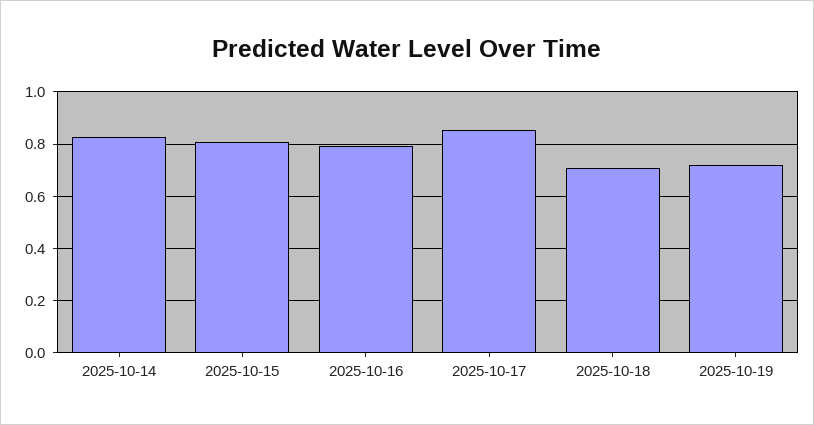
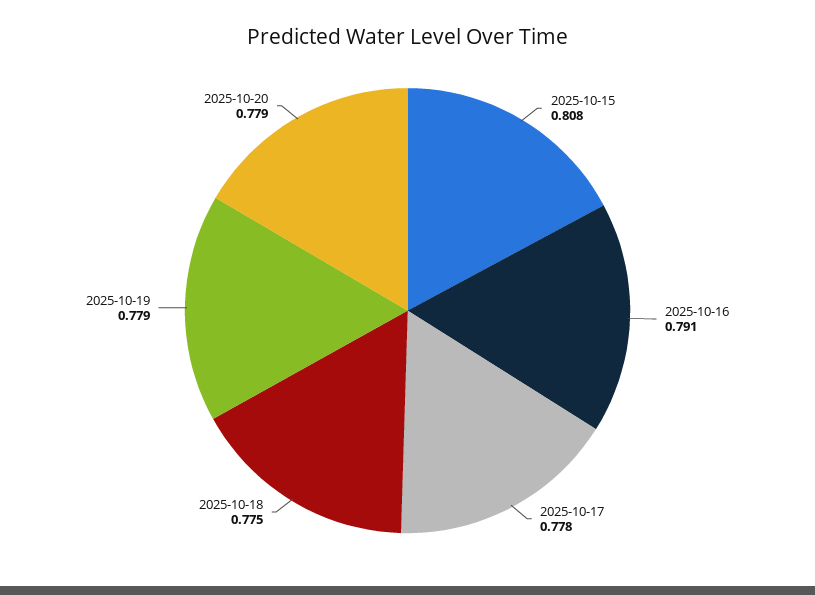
2025-10-14: 0.825 -> none
2025-10-17: 0.85 -> 0.778
2025-10-18: 0.7 -> 0.775
2025-10-19: 0.725 -> 0.779
2025-10-20: none -> 0.779

